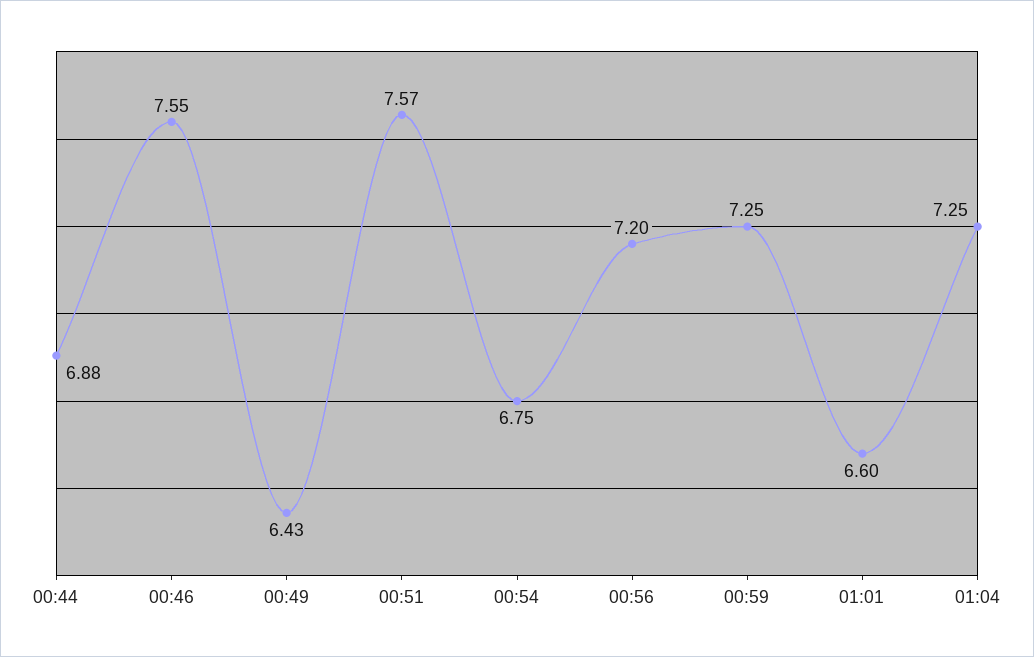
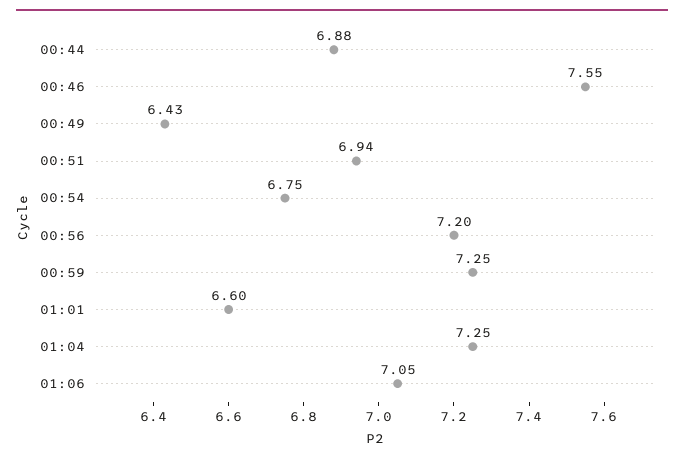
00:51: 7.57 -> 6.94
01:06: none -> 7.05

